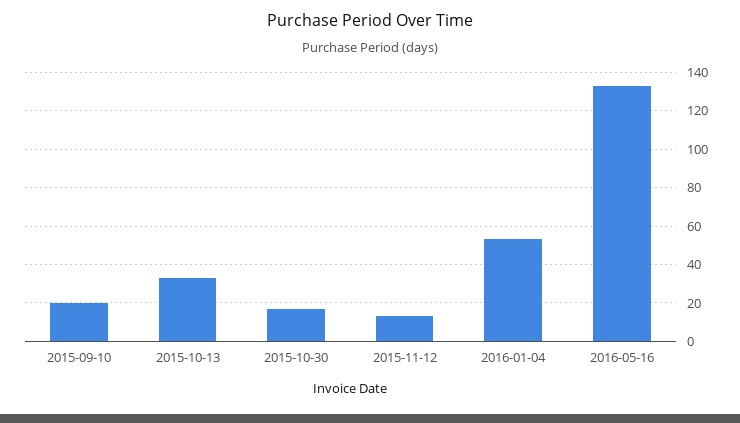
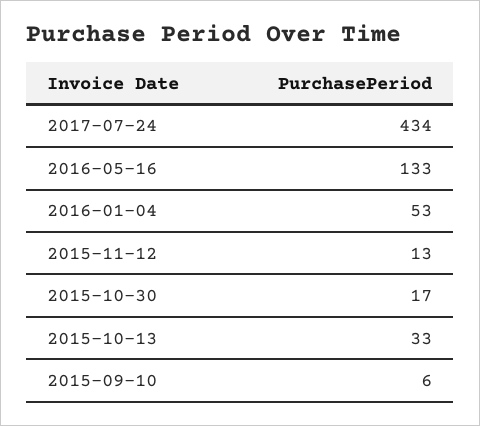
2015-09-10: 20 -> 6
2017-07-24: none -> 434

